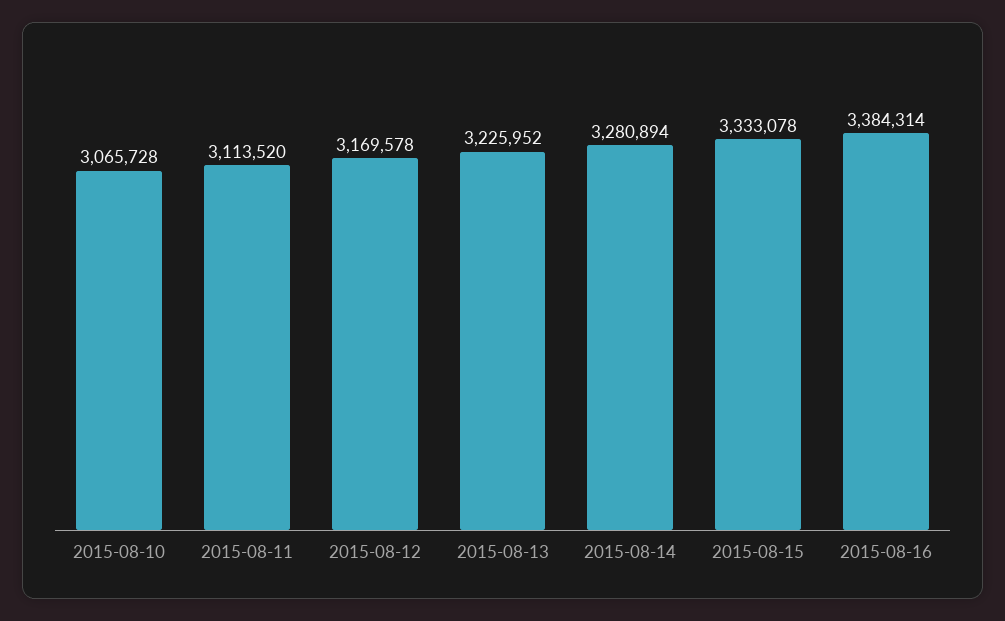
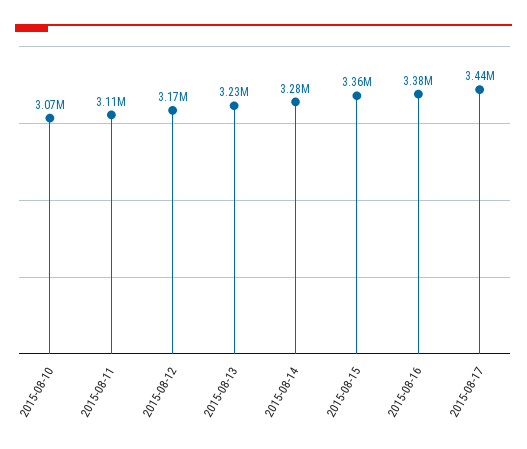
2015-08-15: 3333078 -> 3360000
2015-08-17: none -> 3440000

